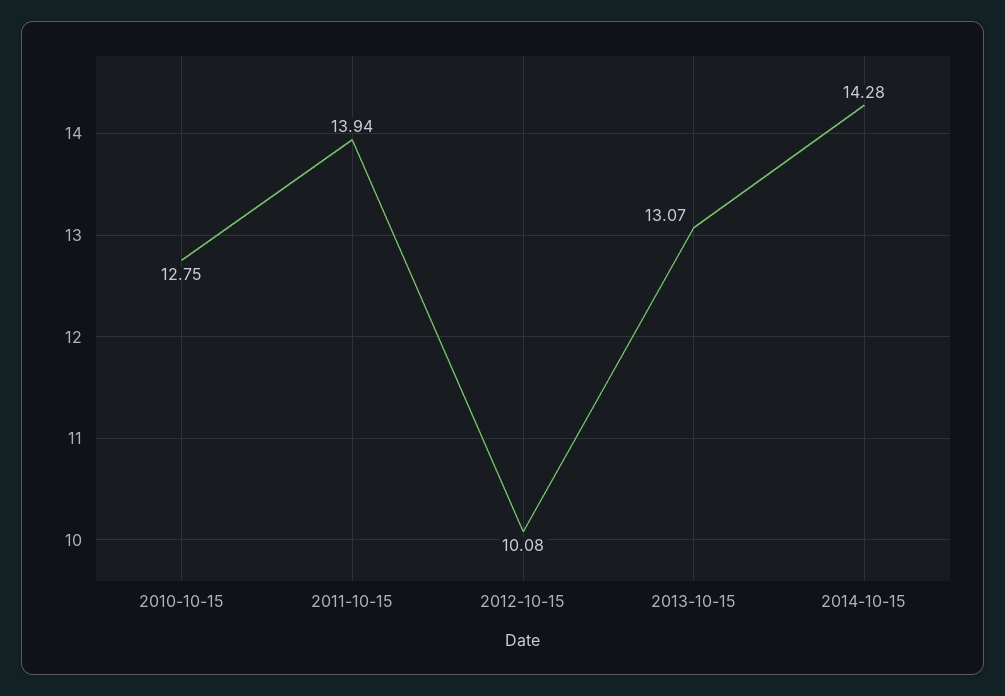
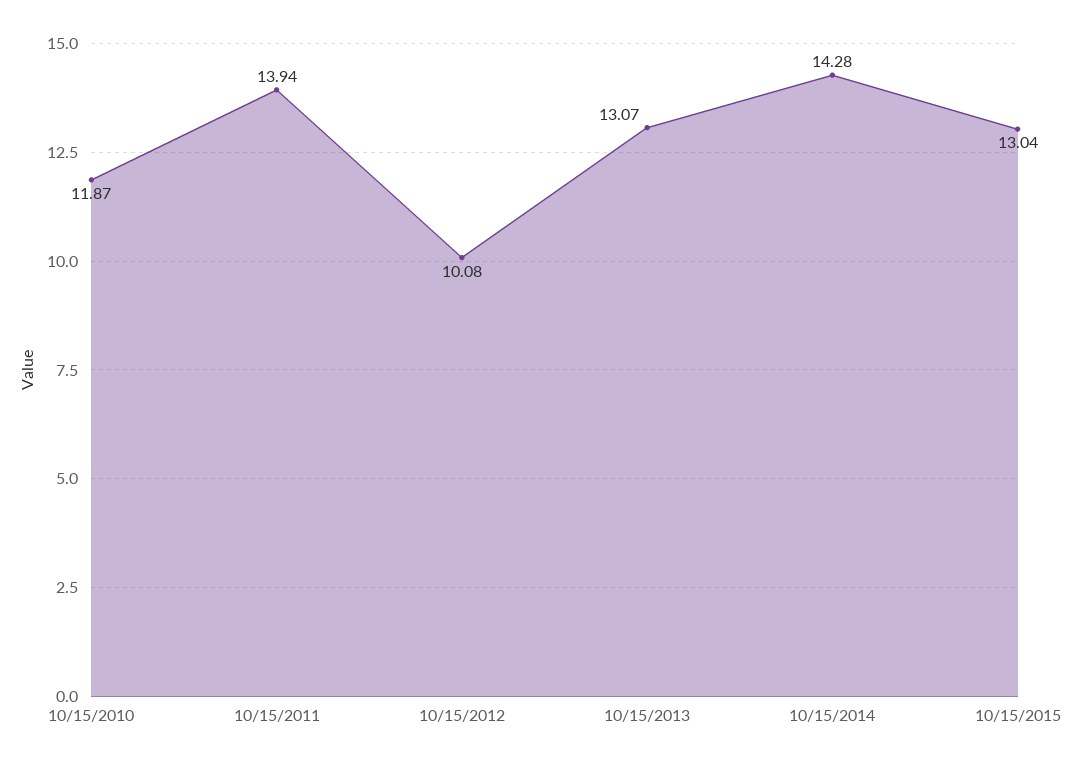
2010-10-15: 12.75 -> 11.87
10/15/2015: none -> 13.04

